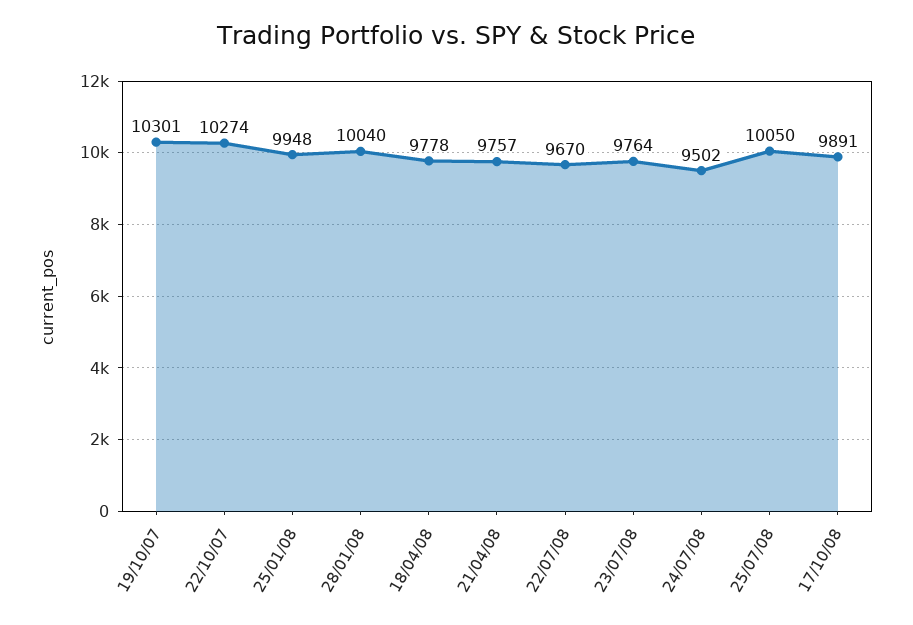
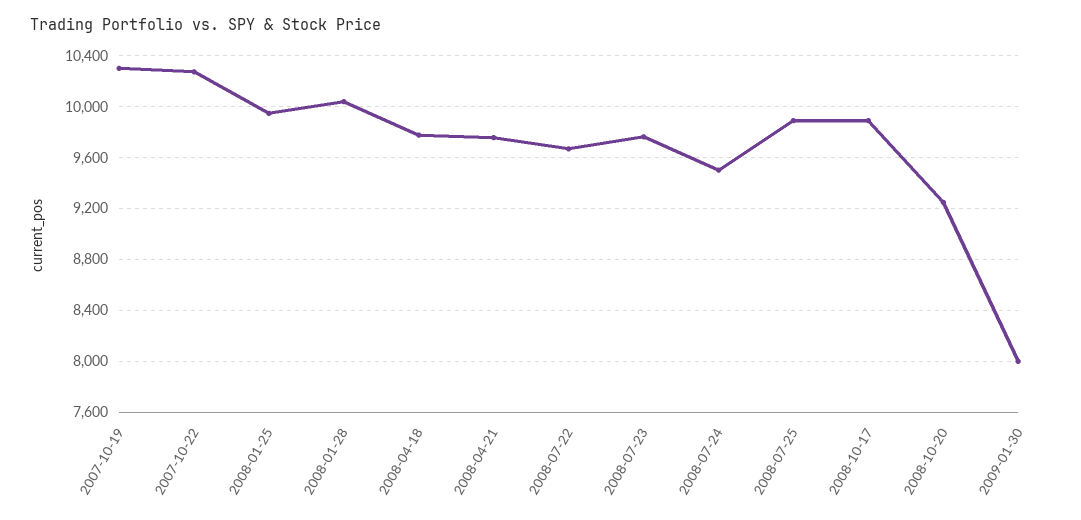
25/07/08: 10050 -> 9900
2008-10-20: none -> 9250
2009-01-30: none -> 8000

